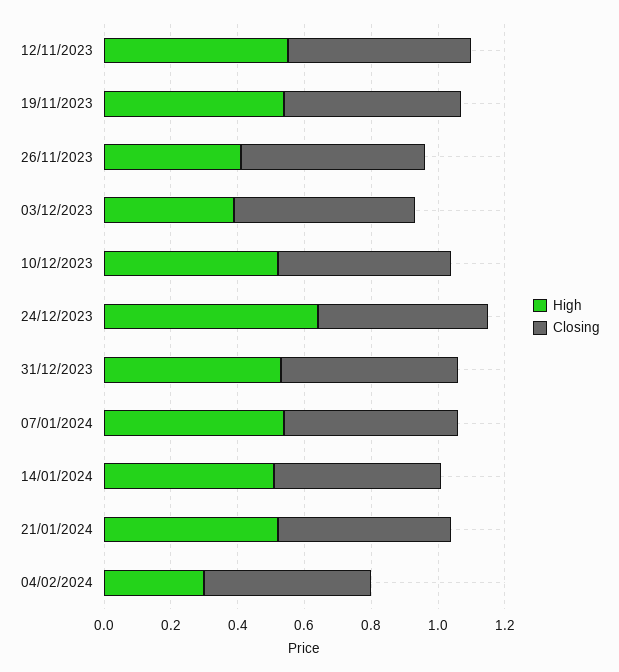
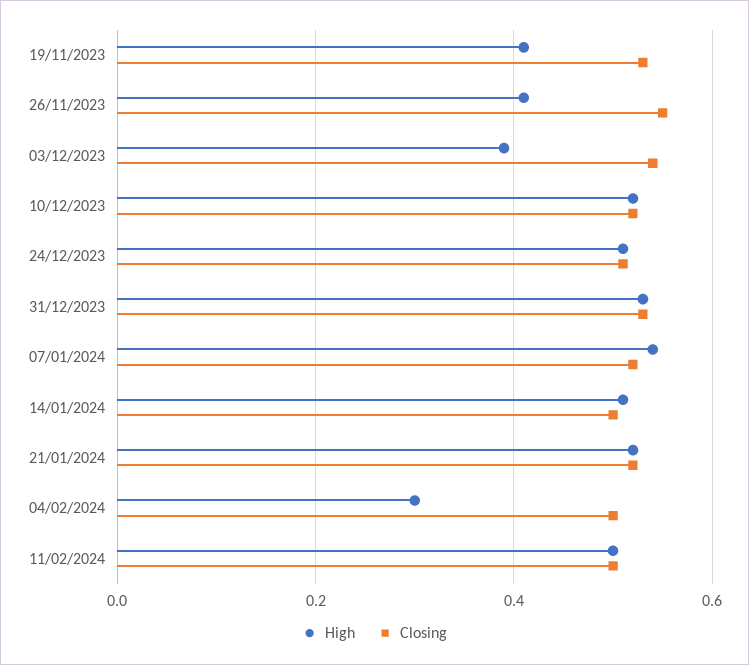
High, 12/11/2023: 0.55 -> none
Closing, 12/11/2023: 0.55 -> none
High, 19/11/2023: 0.55 -> 0.4
High, 24/12/2023: 0.65 -> 0.5
High, 11/02/2024: none -> 0.5
Closing, 11/02/2024: none -> 0.5

